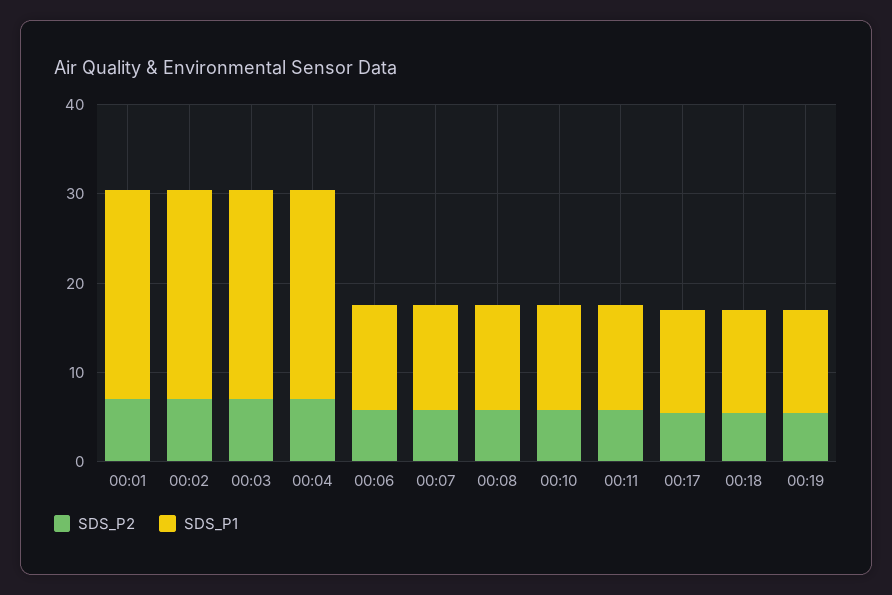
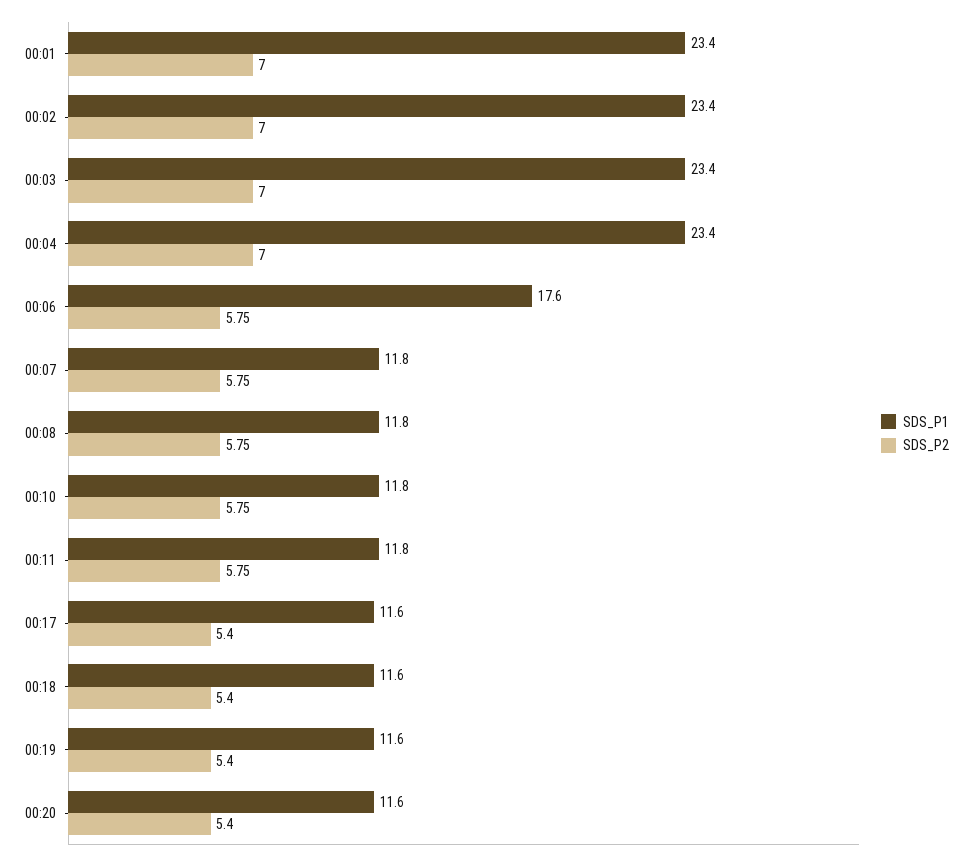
SDS_P1, 00:06: 12 -> 17.6
SDS_P1, 00:20: none -> 11.6
SDS_P2, 00:20: none -> 5.4

